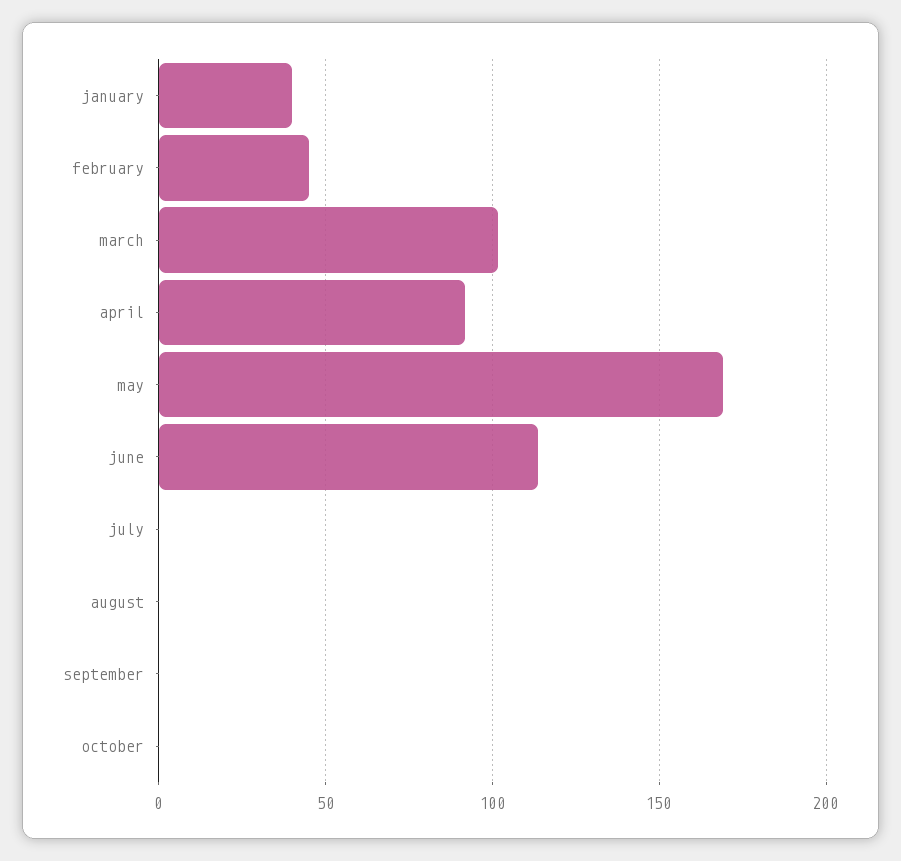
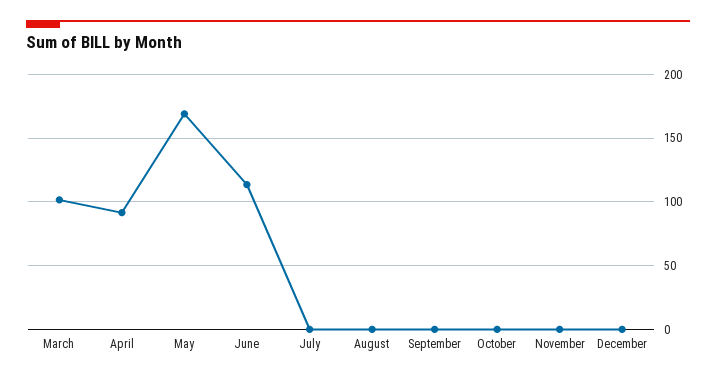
january: 40 -> none
february: 45 -> none
November: none -> 0
December: none -> 0

